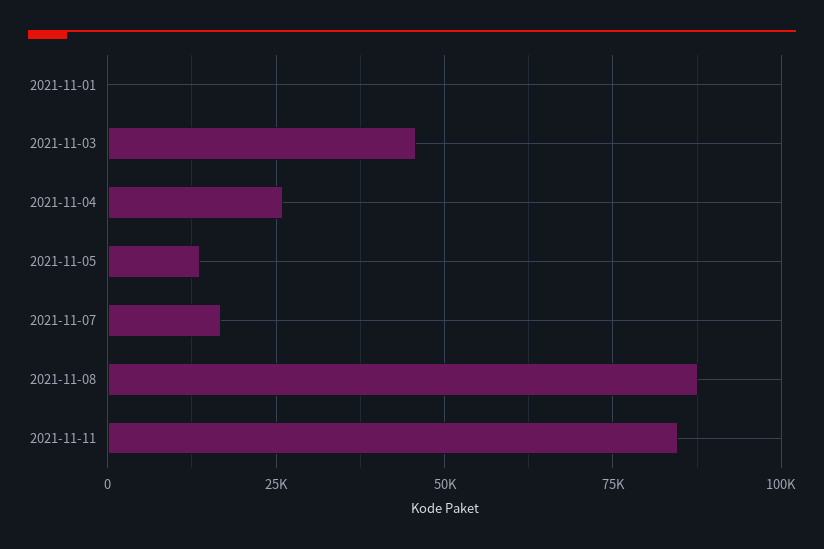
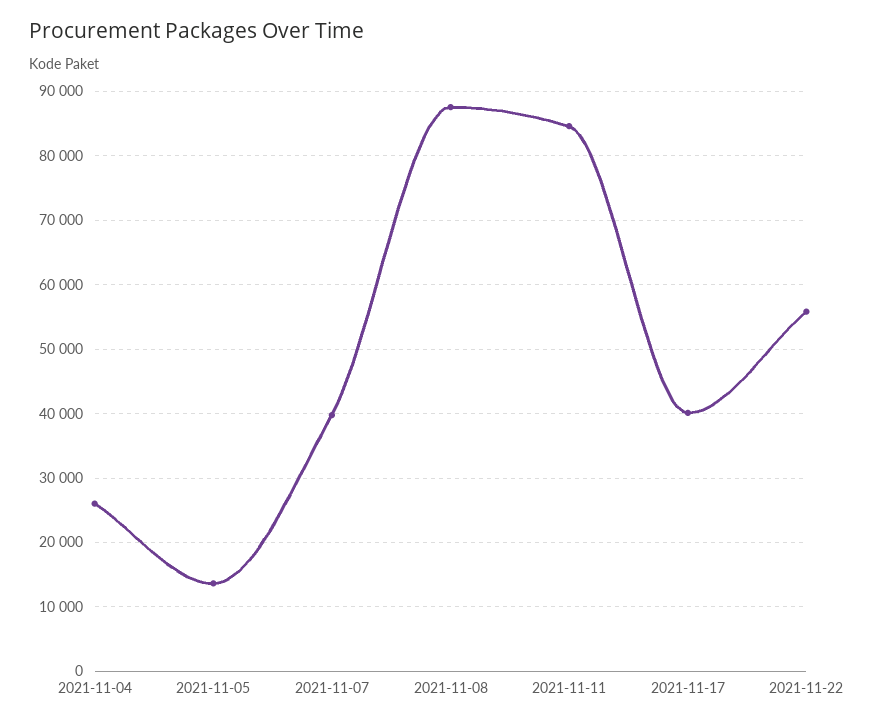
2021-11-01: 0 -> none
2021-11-03: 45000 -> none
2021-11-07: 17500 -> 40000
2021-11-17: none -> 40000
2021-11-22: none -> 56000

